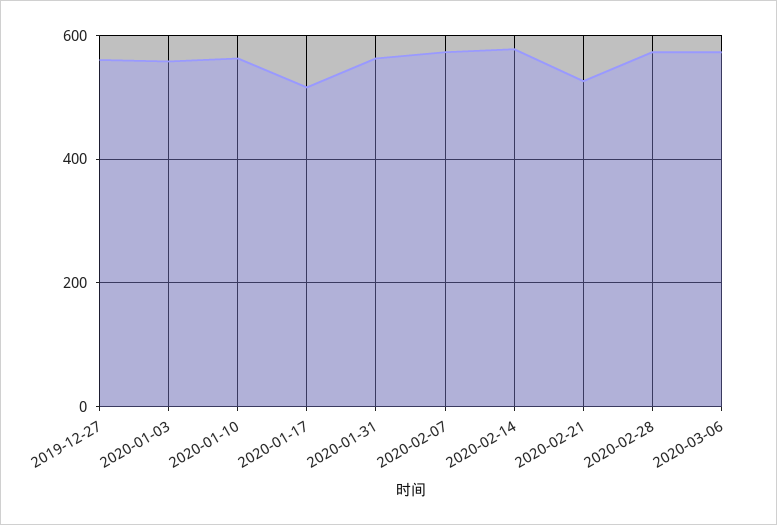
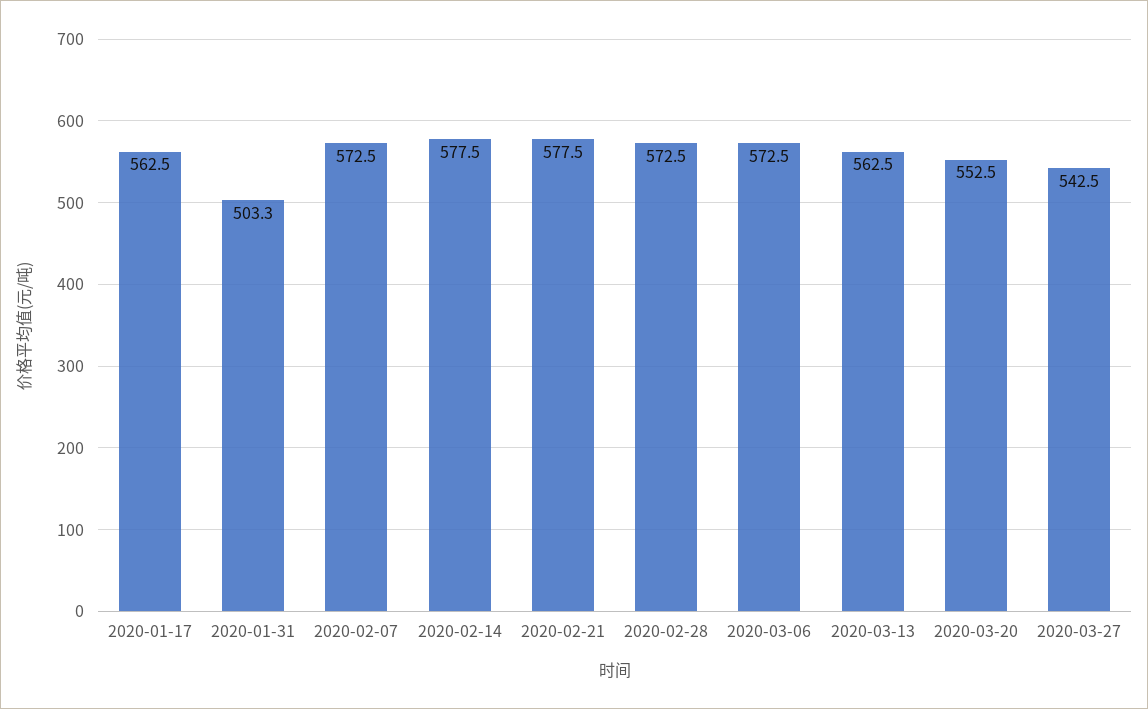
2019-12-27: 560 -> none
2020-01-03: 560 -> none
2020-01-10: 560 -> none
2020-01-17: 520 -> 562.5
2020-01-31: 560 -> 503.3
2020-02-21: 520 -> 577.5
2020-03-13: none -> 562.5
2020-03-20: none -> 552.5
2020-03-27: none -> 542.5

